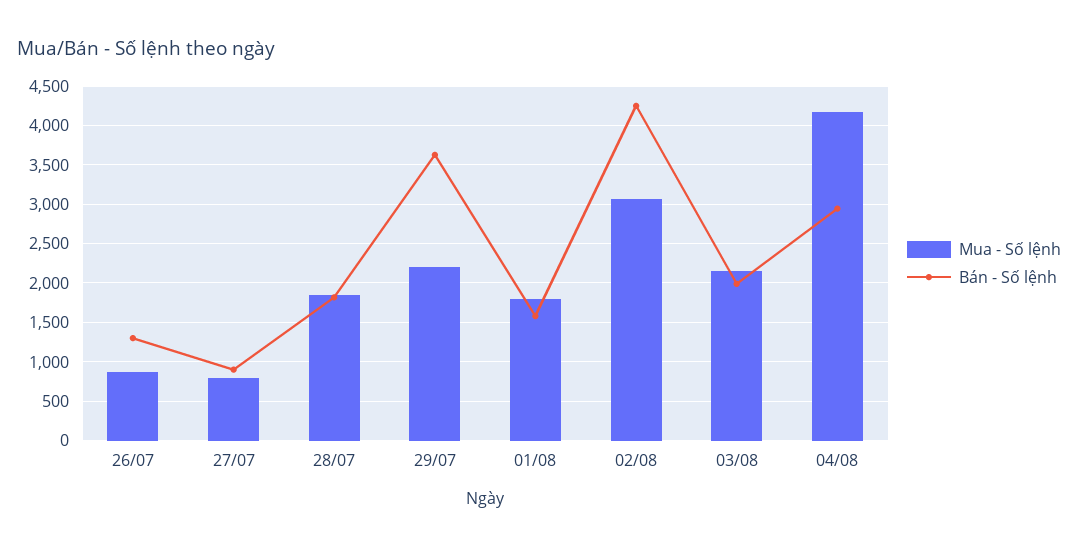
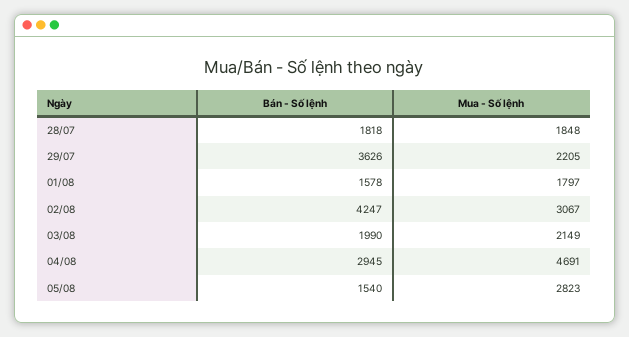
Mua - Số lệnh, 26/07: 900 -> none
Bán - Số lệnh, 26/07: 1300 -> none
Mua - Số lệnh, 27/07: 800 -> none
Bán - Số lệnh, 27/07: 900 -> none
Mua - Số lệnh, 04/08: 4200 -> 4691
Bán - Số lệnh, 05/08: none -> 1540
Mua - Số lệnh, 05/08: none -> 2823

